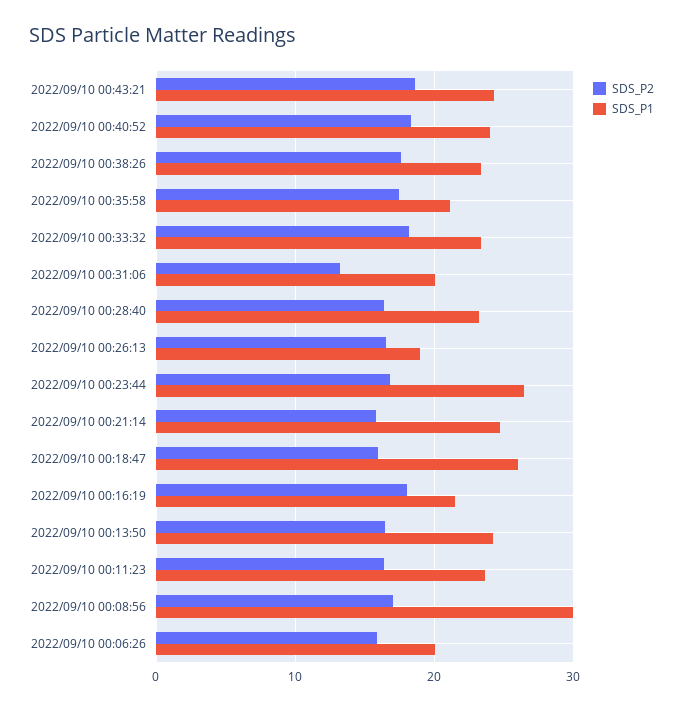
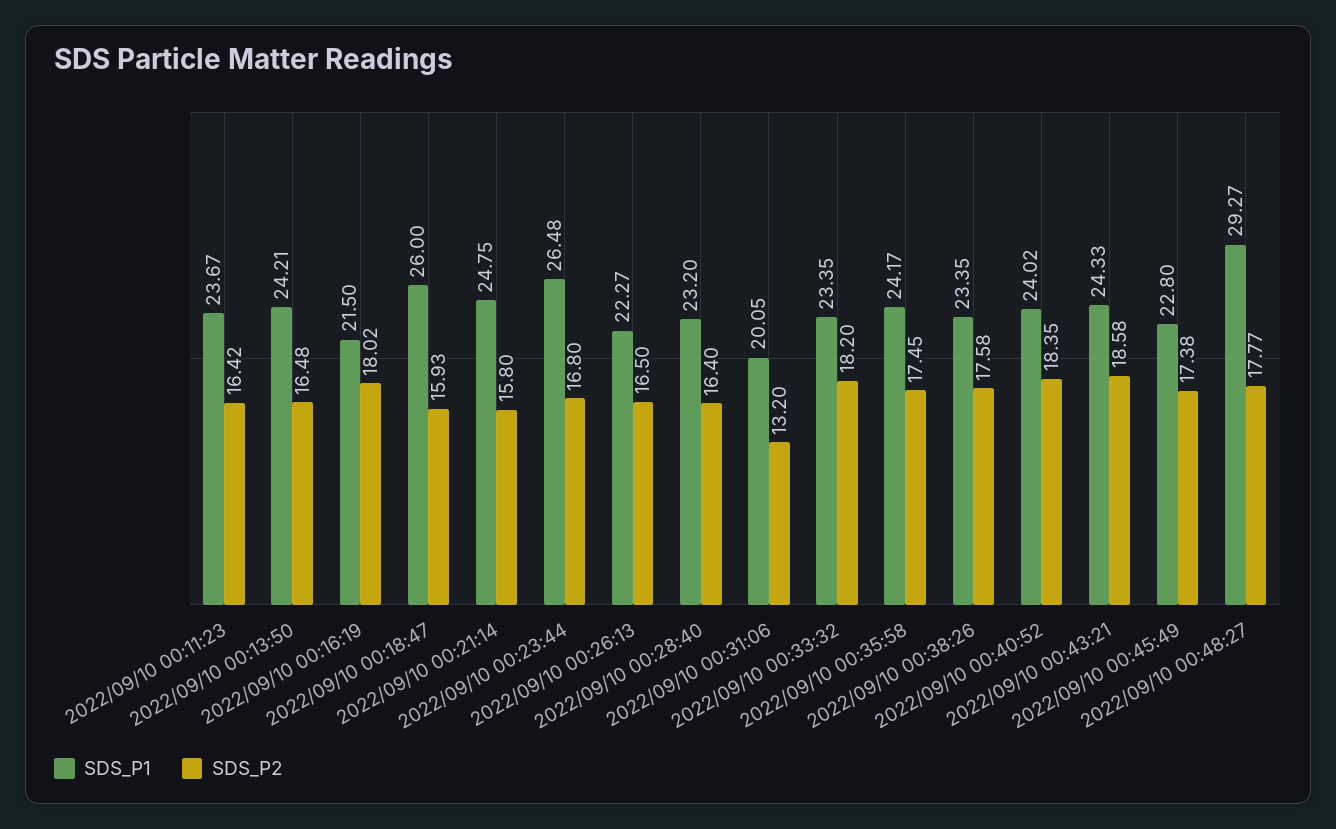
SDS_P1, 2022/09/10 00:35:58: 21 -> 24.17
SDS_P1, 2022/09/10 00:26:13: 19 -> 22.27
SDS_P2, 2022/09/10 00:08:56: 17 -> none
SDS_P1, 2022/09/10 00:08:56: 30 -> none
SDS_P2, 2022/09/10 00:06:26: 16 -> none
SDS_P1, 2022/09/10 00:06:26: 20 -> none
SDS_P1, 2022/09/10 00:45:49: none -> 22.8
SDS_P2, 2022/09/10 00:45:49: none -> 17.38
SDS_P1, 2022/09/10 00:48:27: none -> 29.27
SDS_P2, 2022/09/10 00:48:27: none -> 17.77

